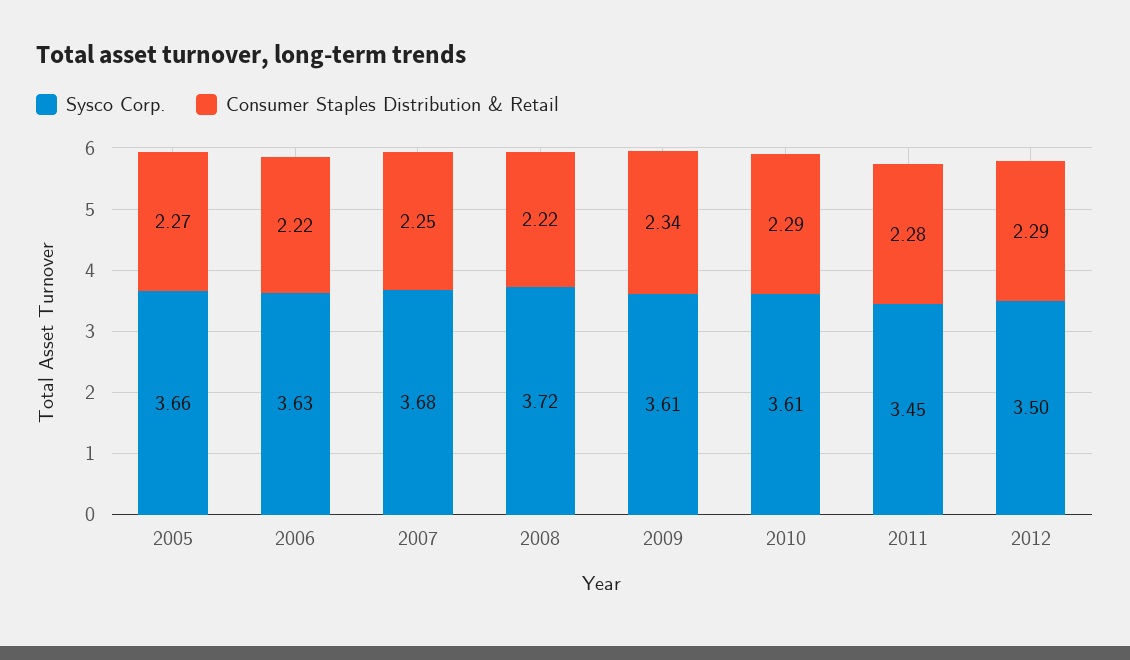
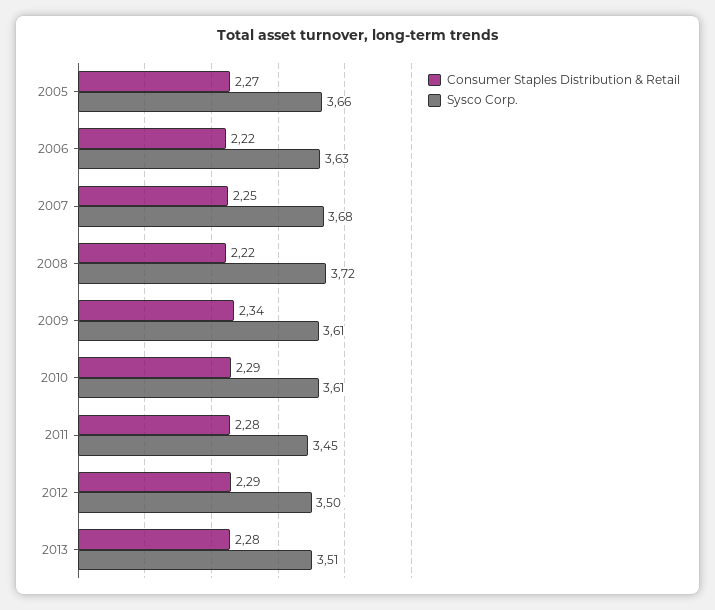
Consumer Staples Distribution & Retail, 2013: none -> 2.28
Sysco Corp., 2013: none -> 3.51

